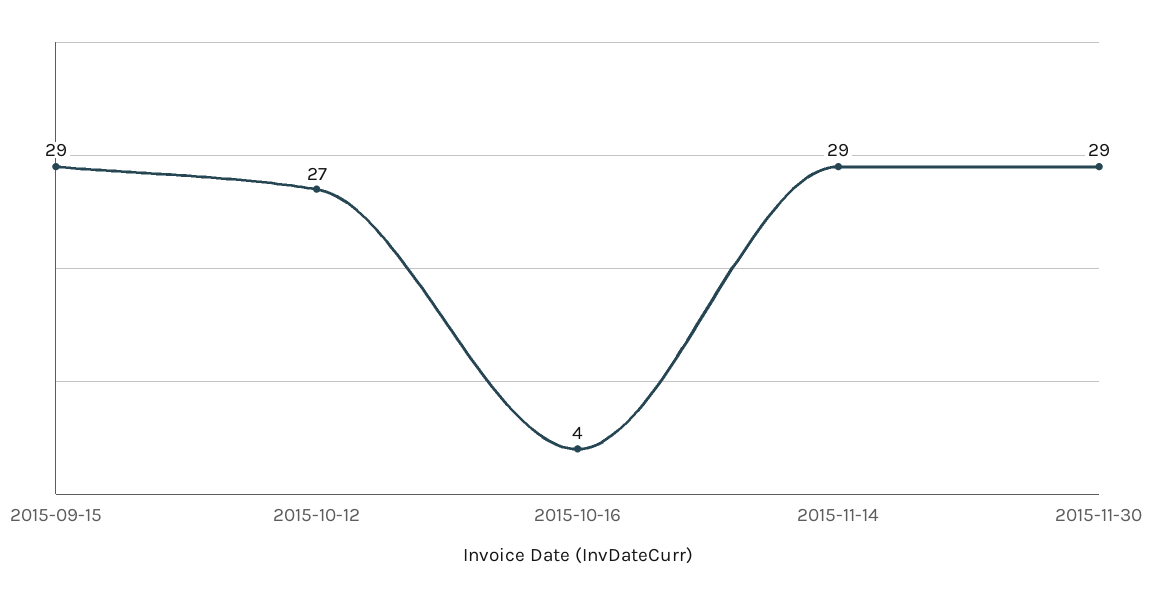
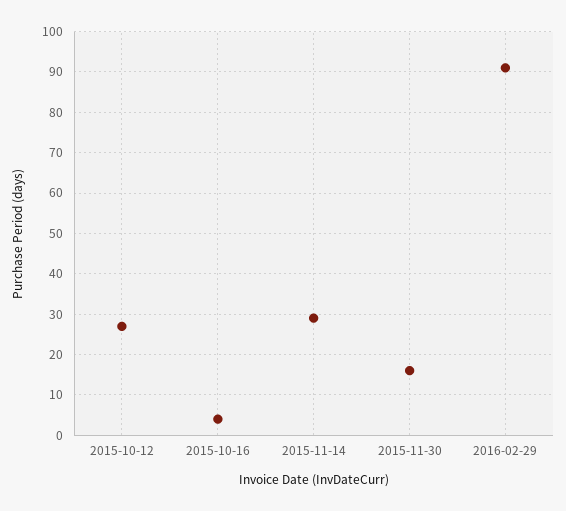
2015-09-15: 29 -> none
2015-11-30: 29 -> 15
2016-02-29: none -> 90

